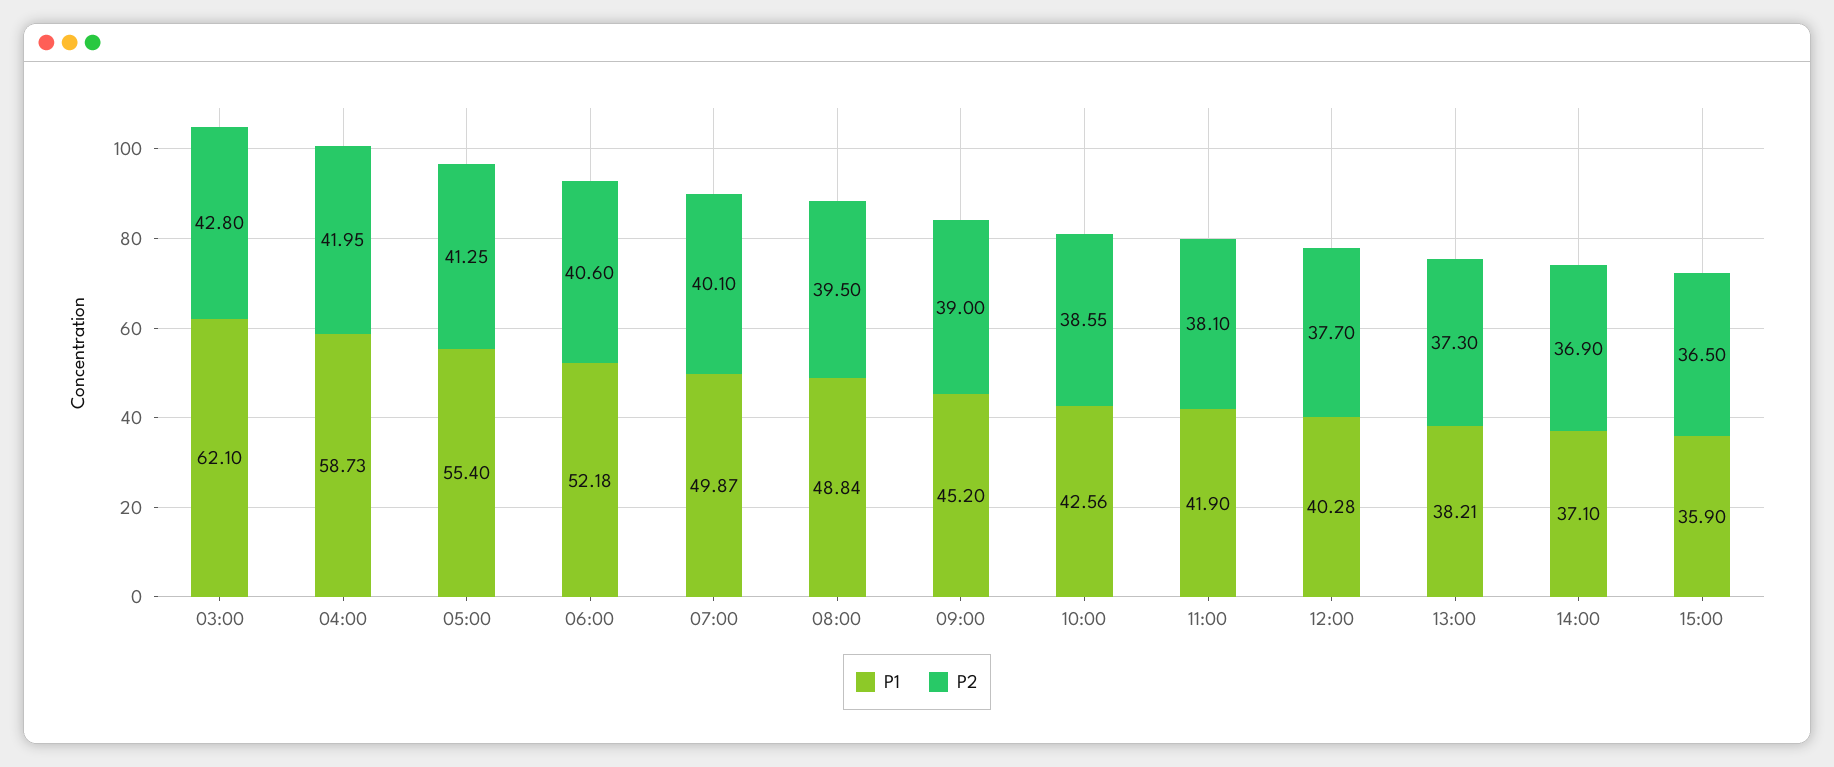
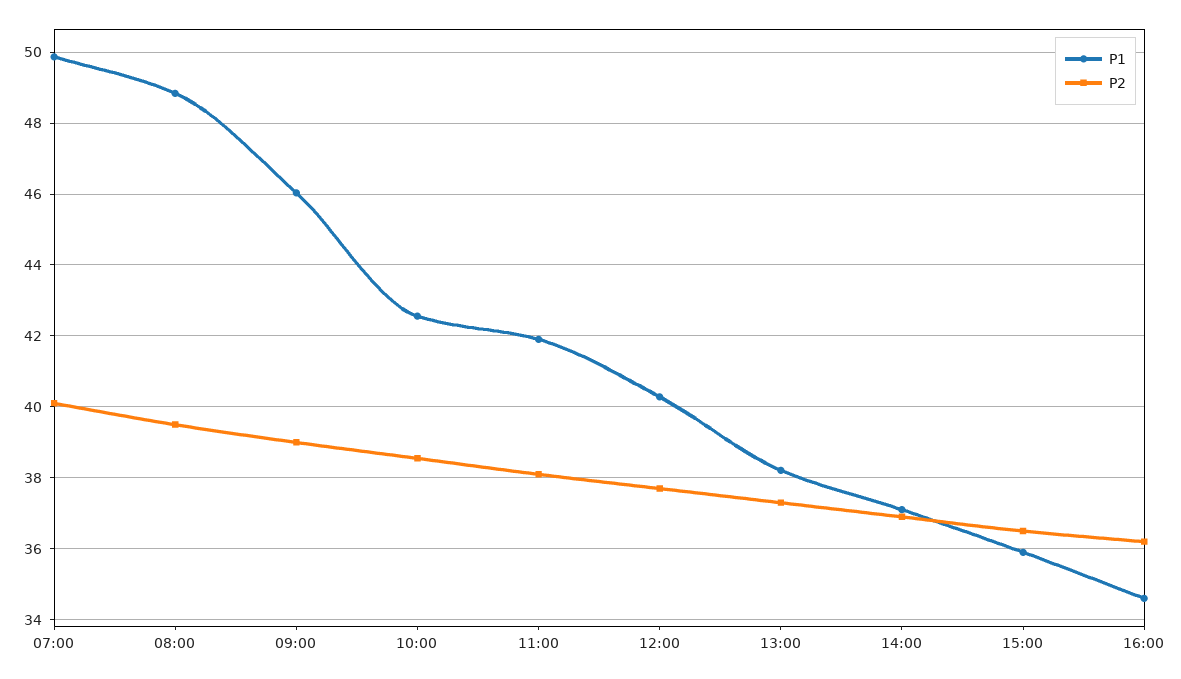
P1, 03:00: 62.1 -> none
P2, 03:00: 42.8 -> none
P1, 04:00: 58.73 -> none
P2, 04:00: 41.95 -> none
P1, 05:00: 55.4 -> none
P2, 05:00: 41.25 -> none
P1, 06:00: 52.18 -> none
P2, 06:00: 40.6 -> none
P1, 09:00: 45.2 -> 46
P1, 16:00: none -> 34.6
P2, 16:00: none -> 36.2

